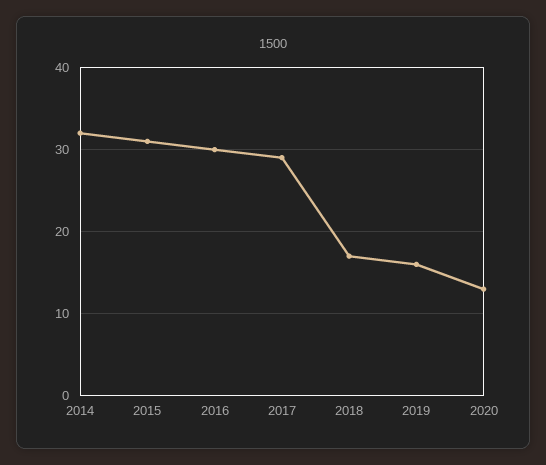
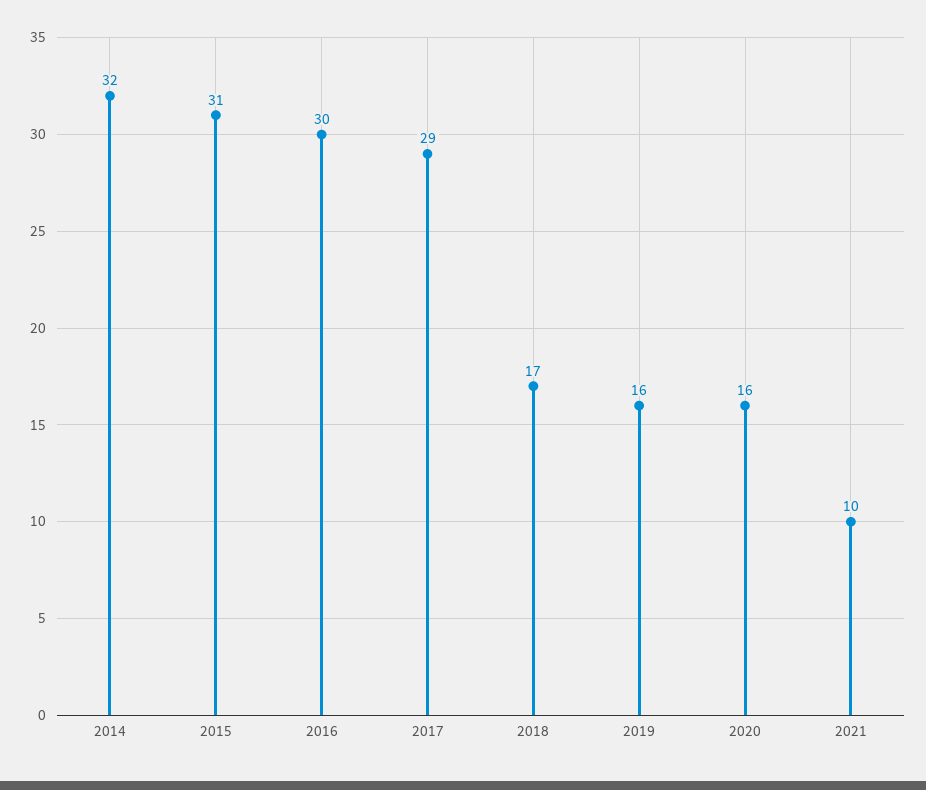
2020: 13 -> 16
2021: none -> 10

